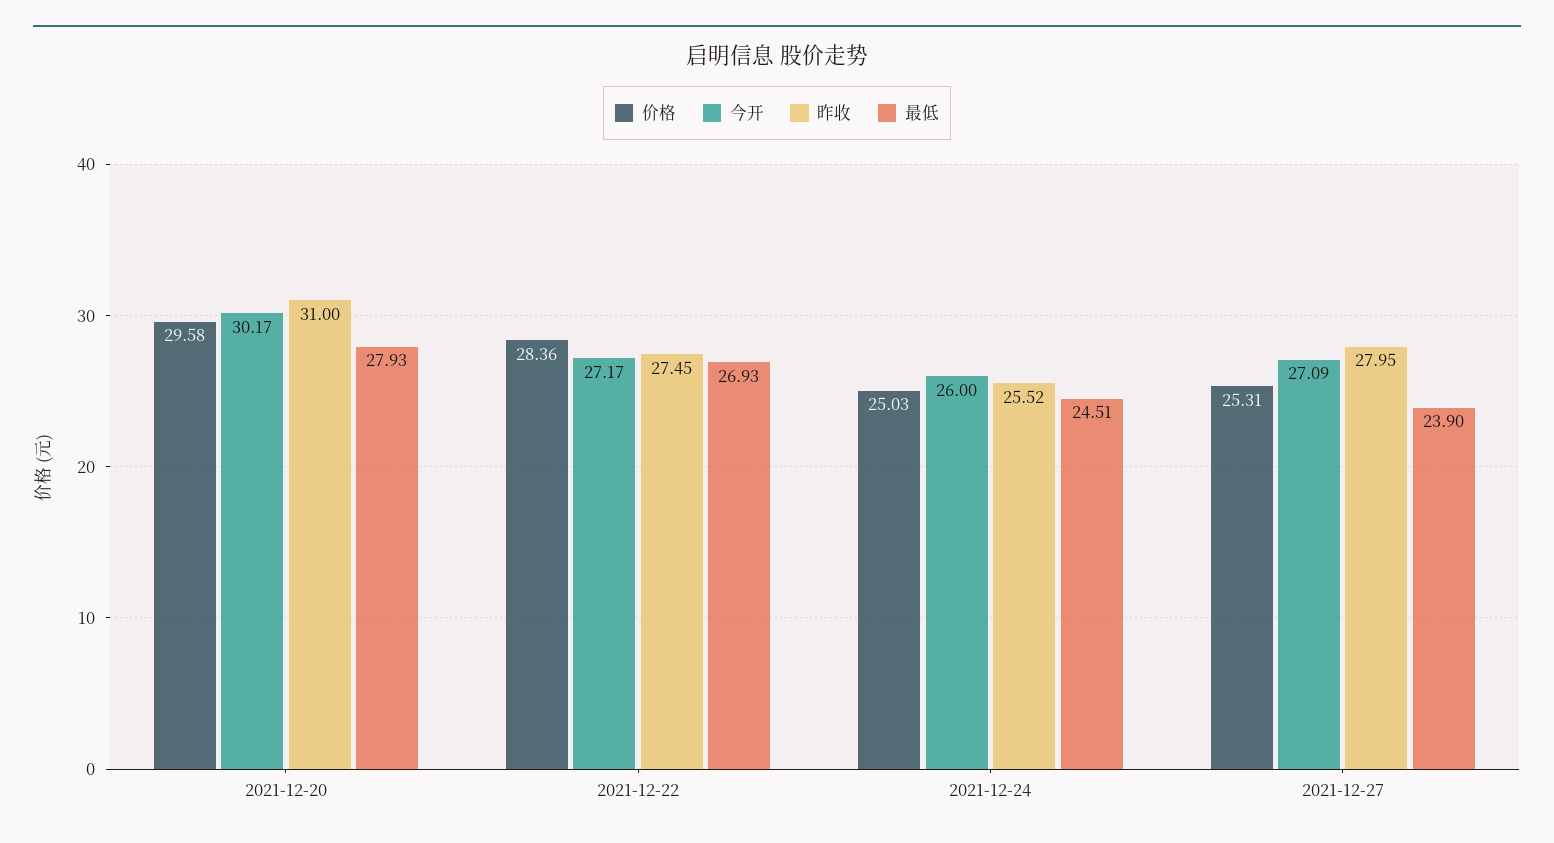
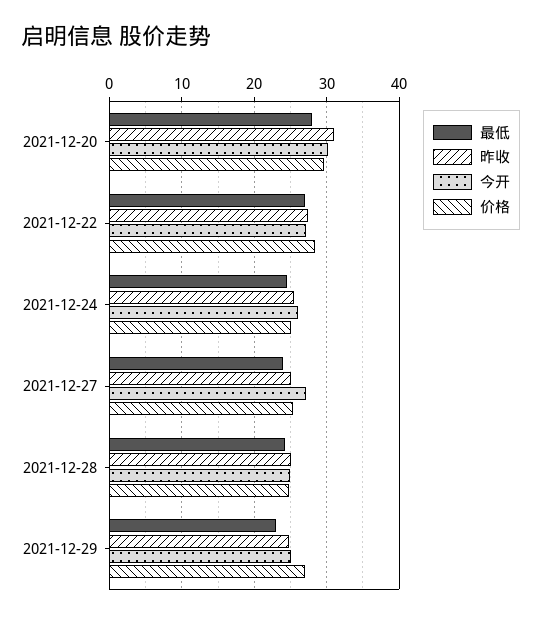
昨收, 2021-12-27: 27.95 -> 25
最低, 2021-12-28: none -> 24
昨收, 2021-12-28: none -> 25
今开, 2021-12-28: none -> 25
价格, 2021-12-28: none -> 25
最低, 2021-12-29: none -> 23
昨收, 2021-12-29: none -> 25
今开, 2021-12-29: none -> 25
价格, 2021-12-29: none -> 27

